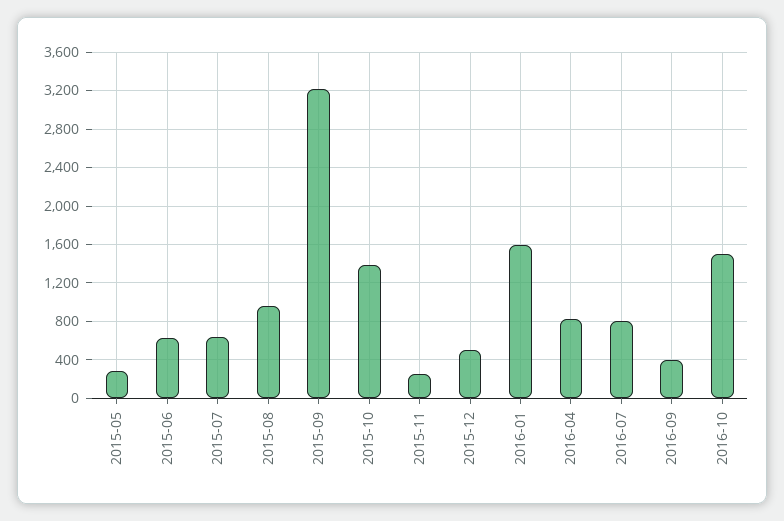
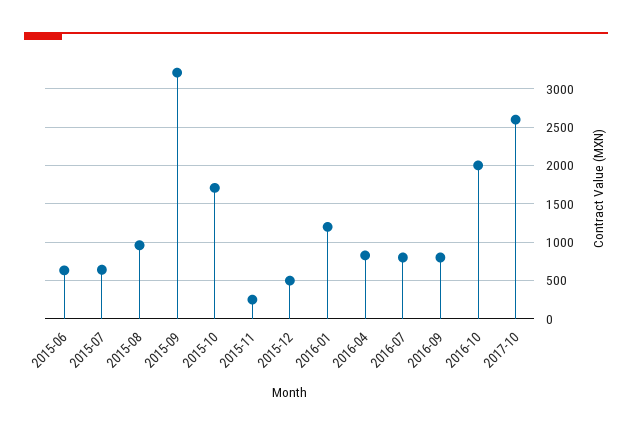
2015-05: 300 -> none
2015-10: 1400 -> 1700
2016-01: 1600 -> 1200
2016-09: 400 -> 800
2016-10: 1500 -> 2000
2017-10: none -> 2600

